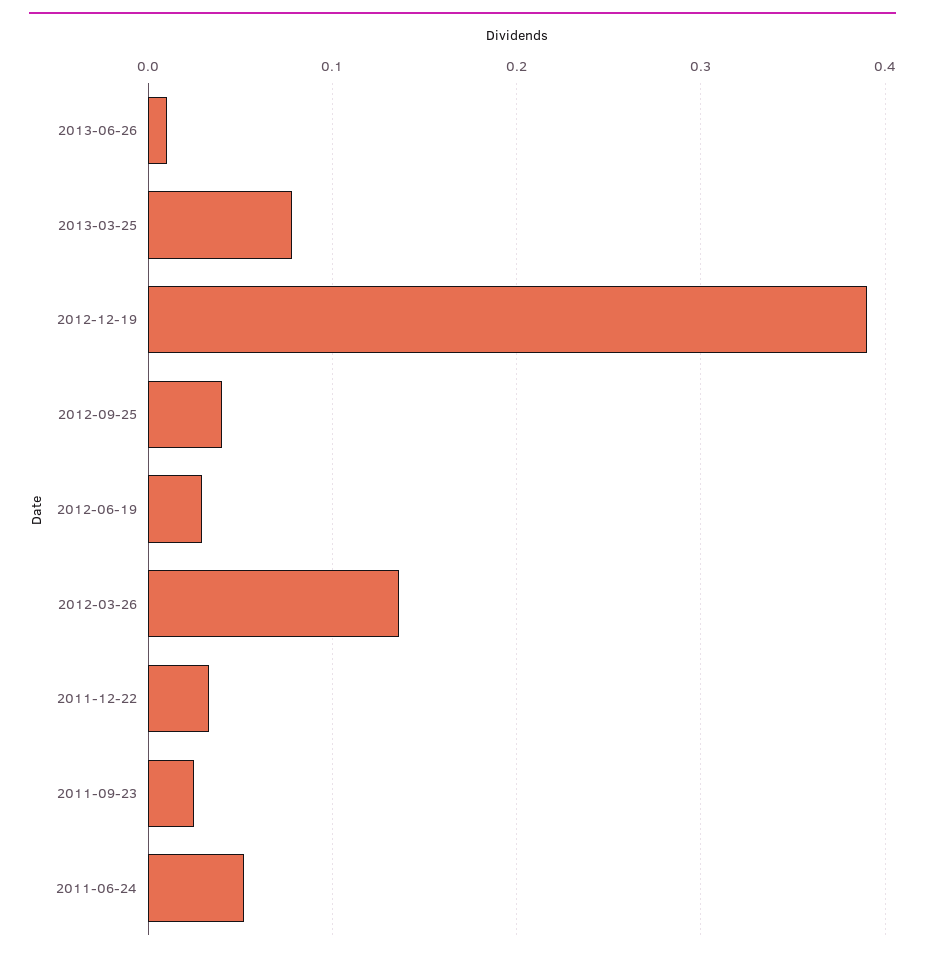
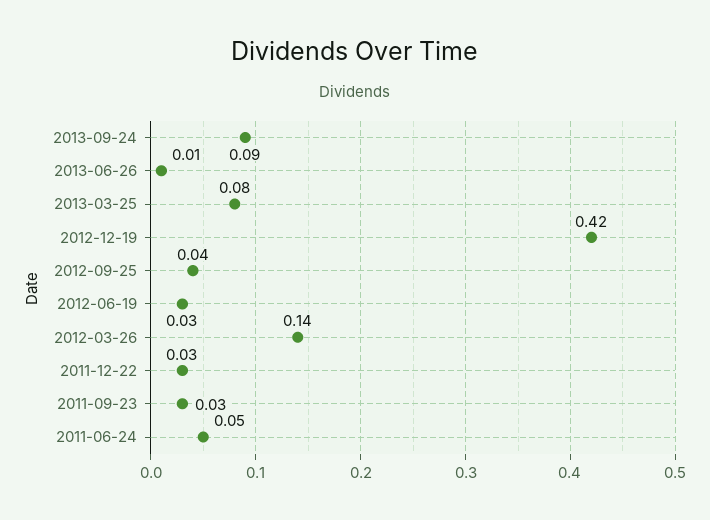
2012-12-19: 0.39 -> 0.42
2013-09-24: none -> 0.09

